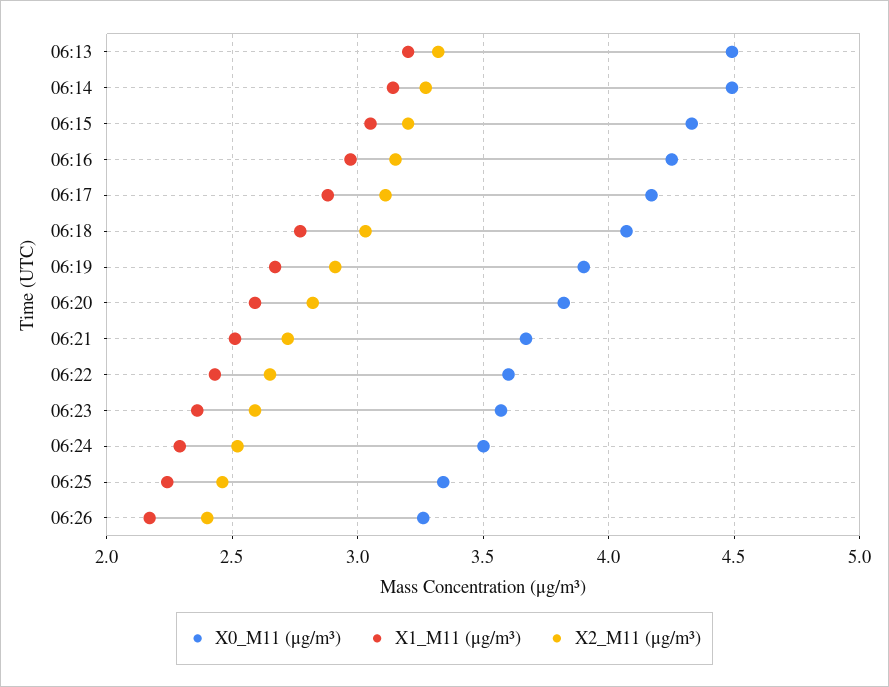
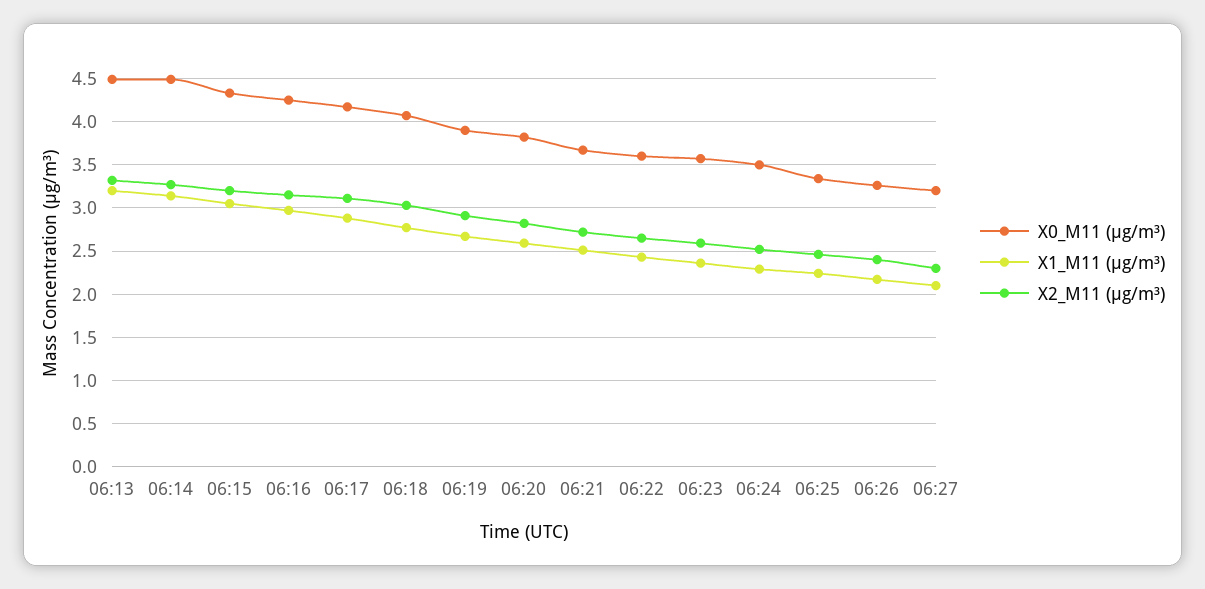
X0_M11 (μg/m³), 06:27: none -> 3.2
X1_M11 (μg/m³), 06:27: none -> 2.1
X2_M11 (μg/m³), 06:27: none -> 2.3

